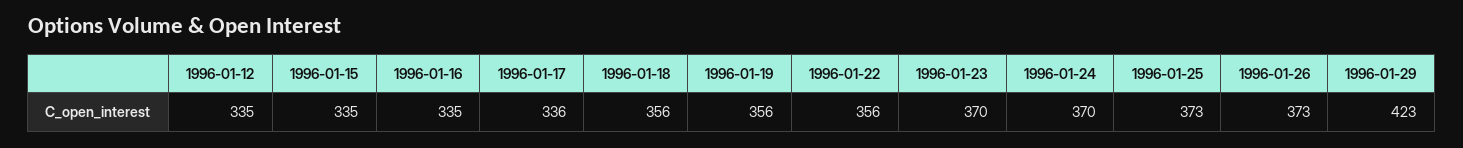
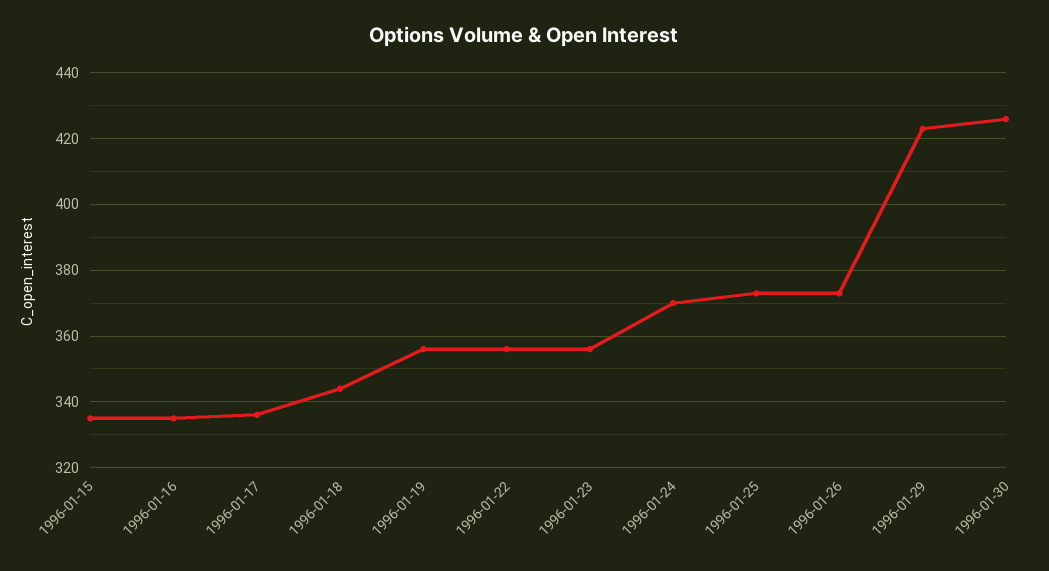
1996-01-12: 335 -> none
1996-01-18: 356 -> 345
1996-01-23: 370 -> 355
1996-01-30: none -> 425

